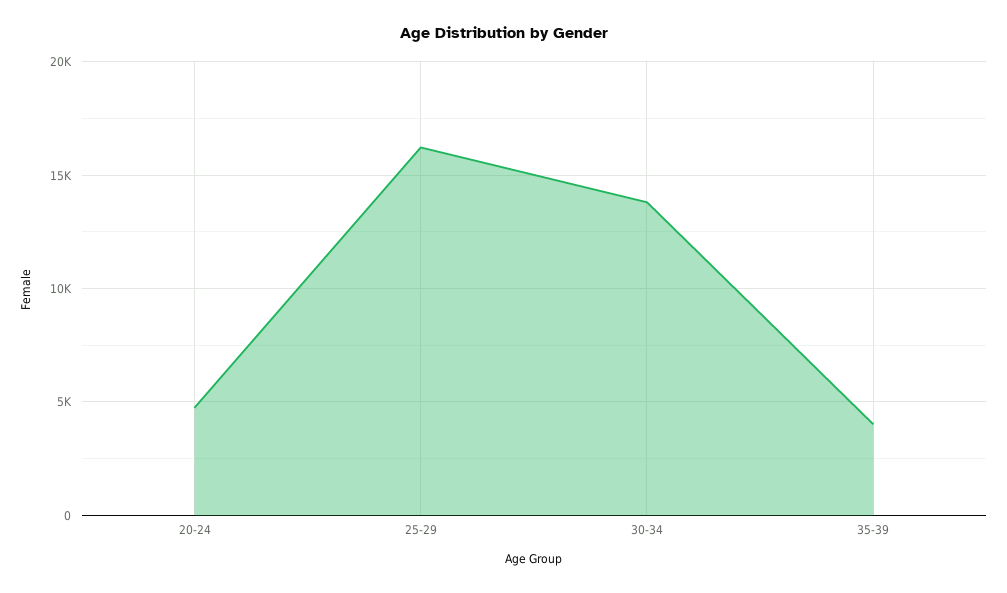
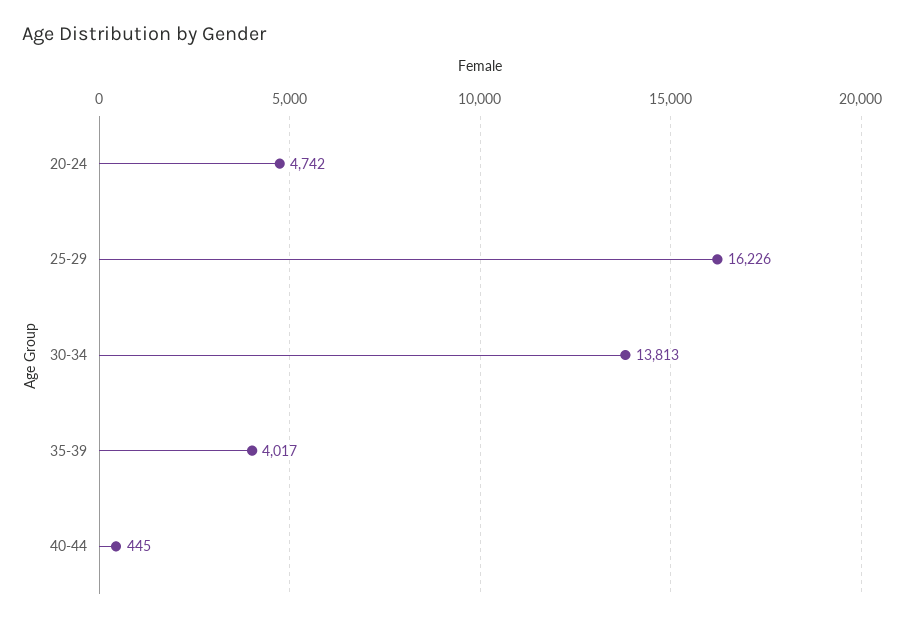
40-44: none -> 445

